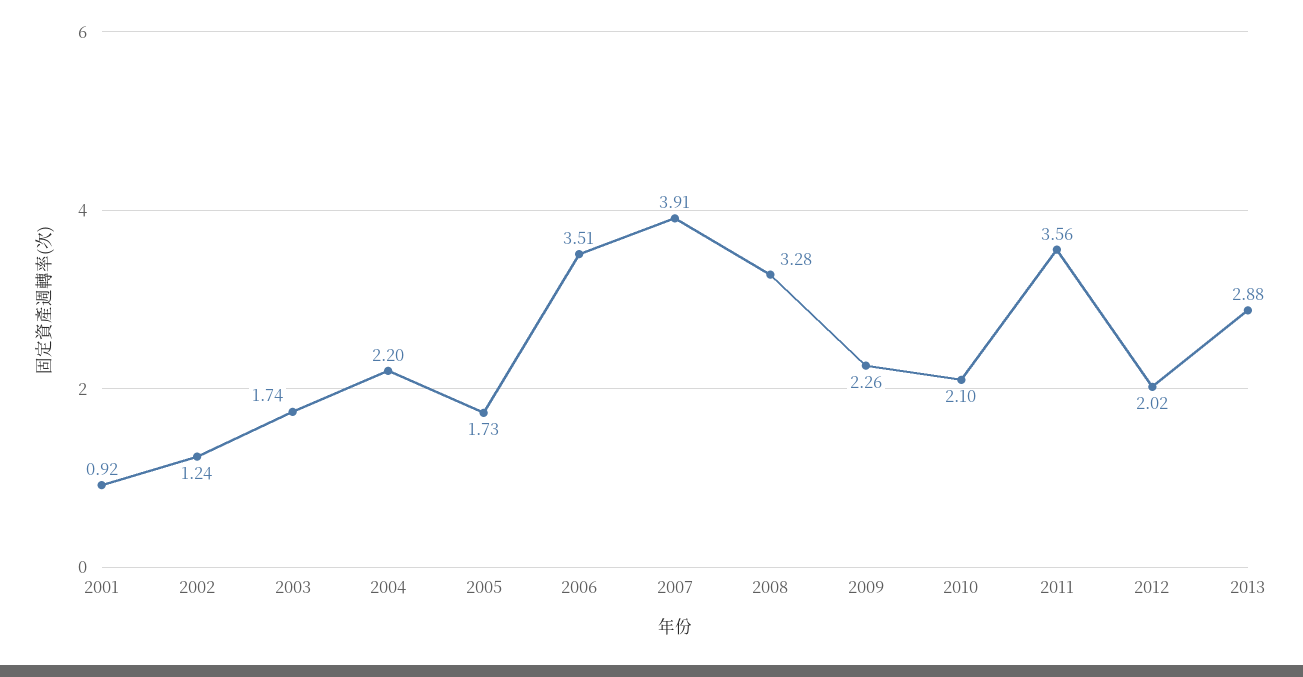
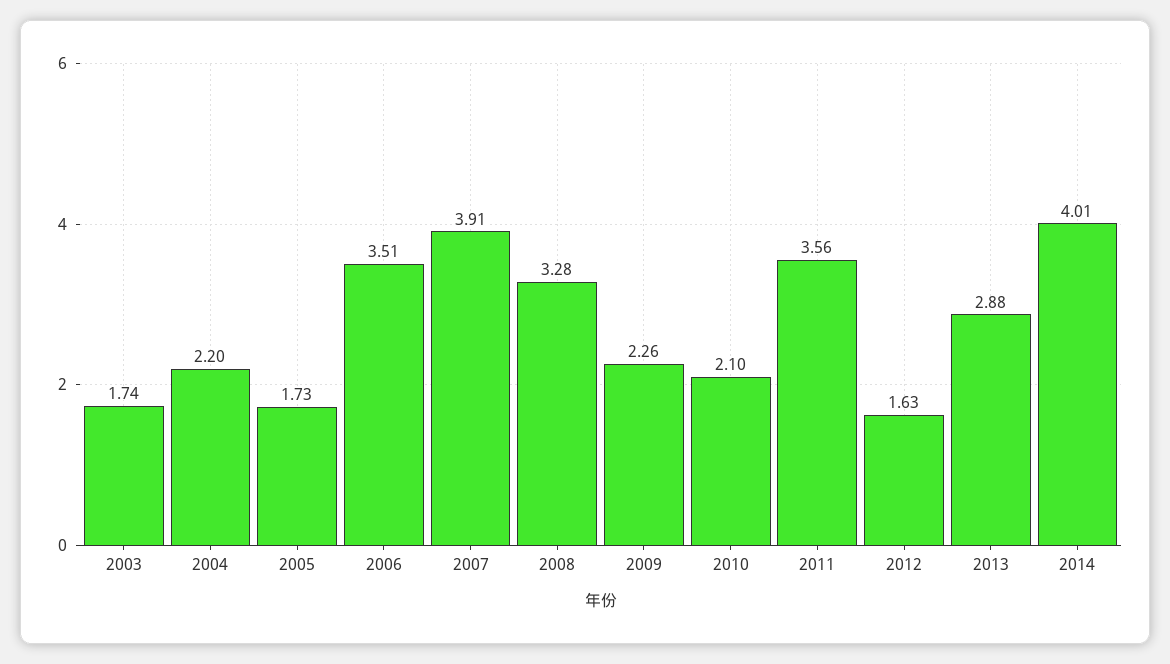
2001: 0.92 -> none
2002: 1.24 -> none
2012: 2.02 -> 1.63
2014: none -> 4.01

